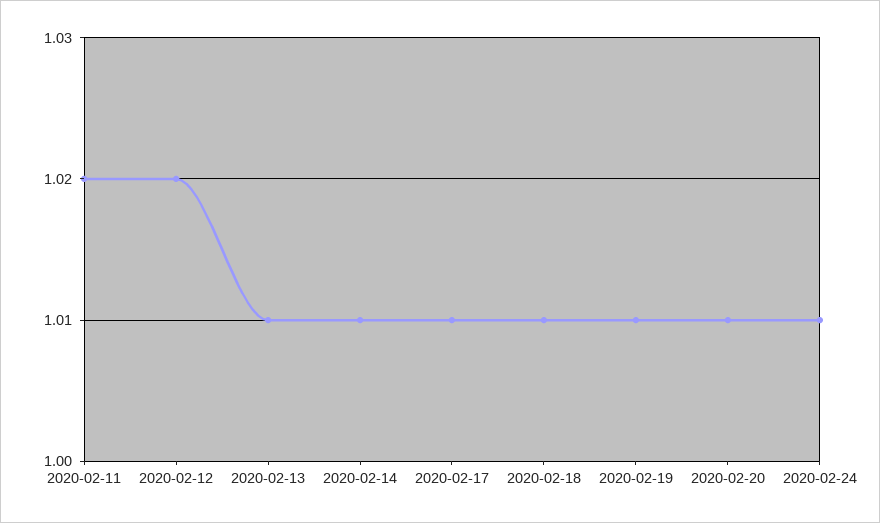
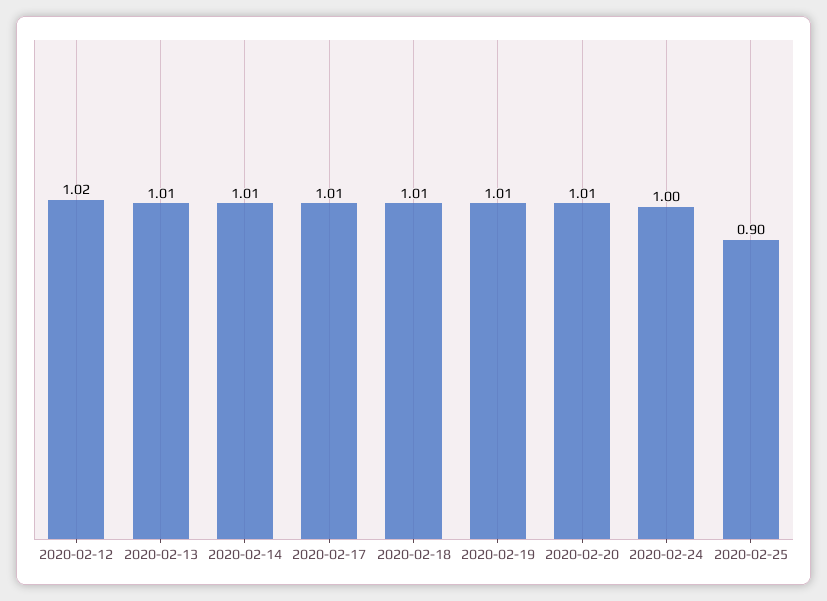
2020-02-11: 1.02 -> none
2020-02-24: 1.01 -> 1
2020-02-25: none -> 0.9

